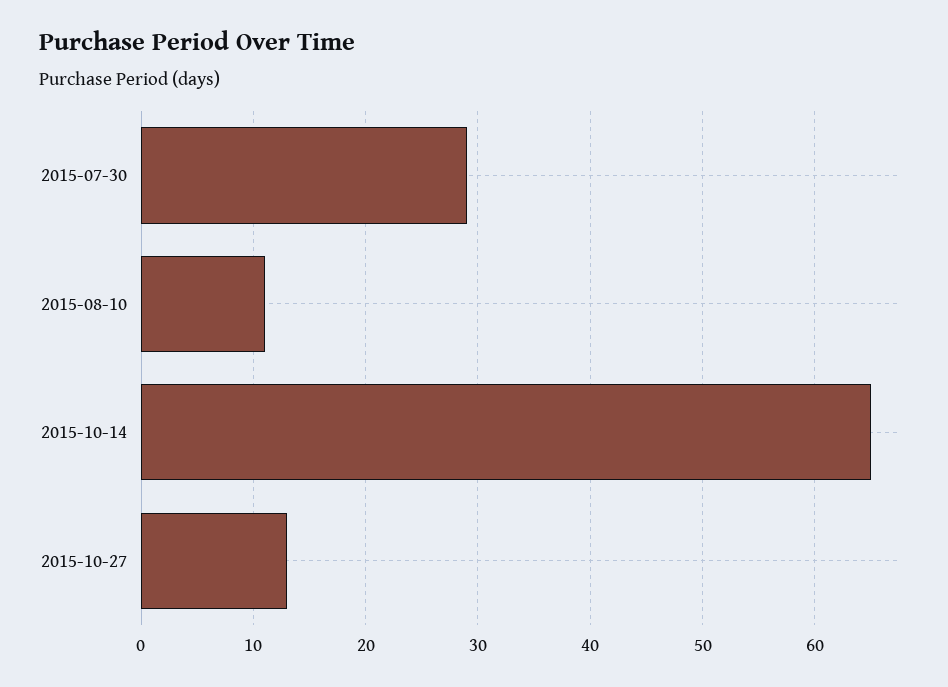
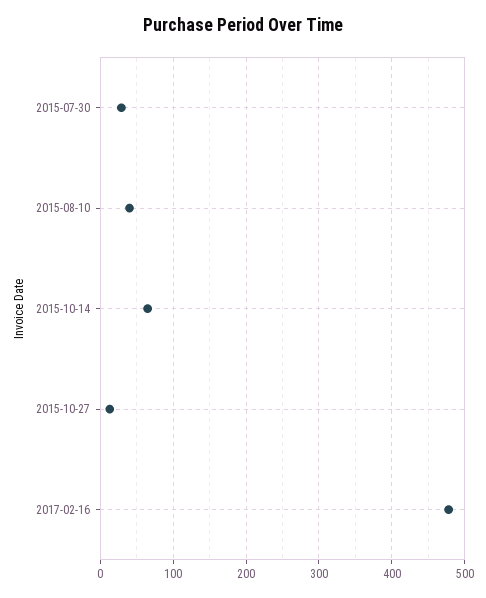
2015-08-10: 11 -> 40
2017-02-16: none -> 480

